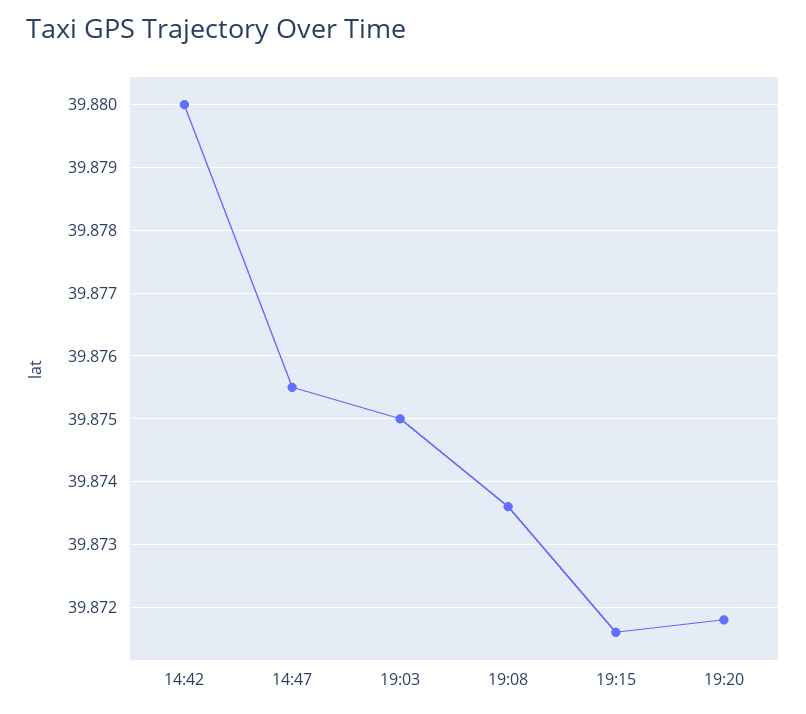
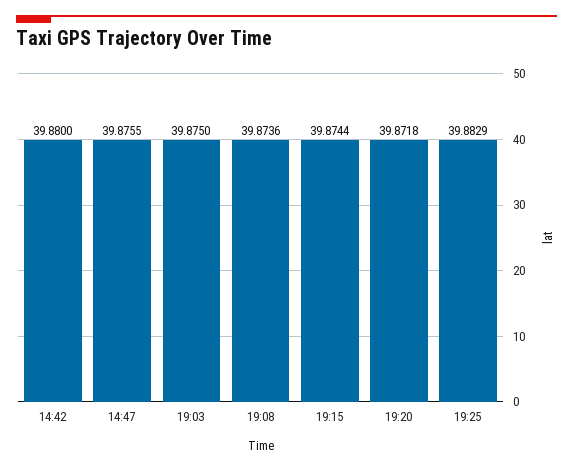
19:15: 39.8716 -> 39.8744
19:25: none -> 39.8829

